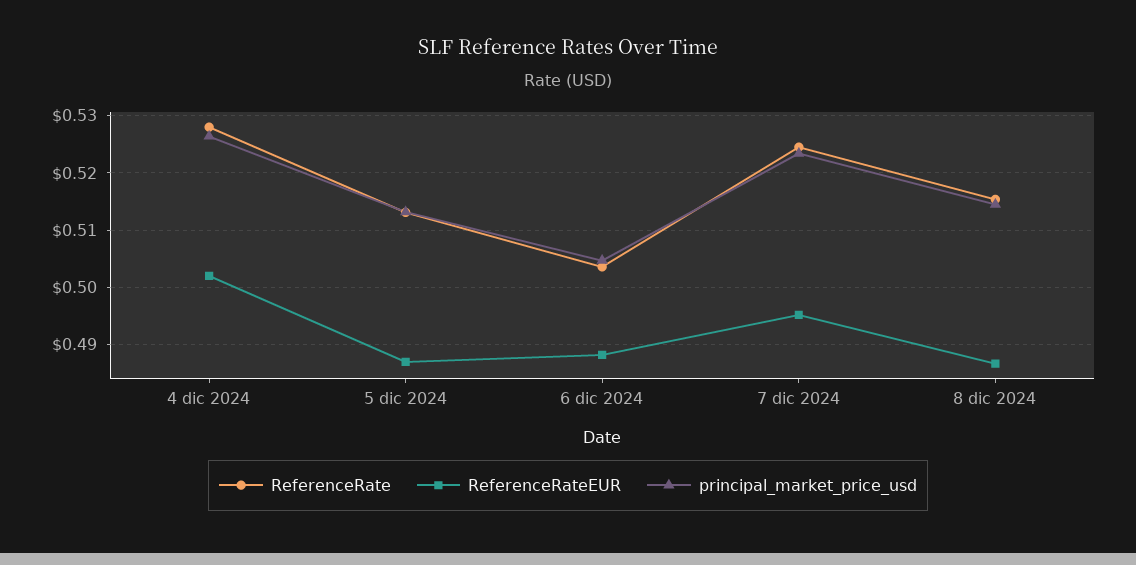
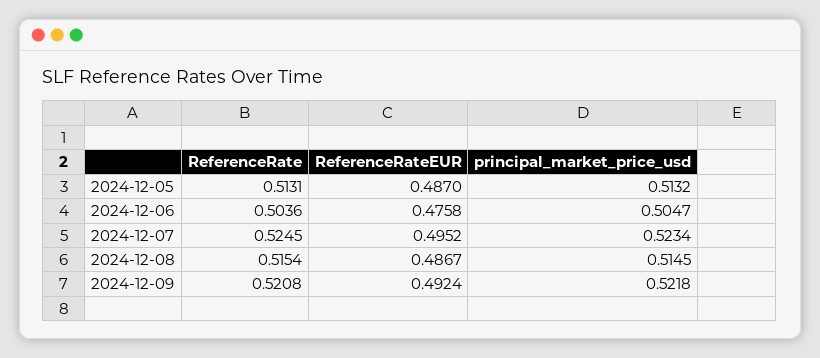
ReferenceRate, 4 dic 2024: 0.528 -> none
ReferenceRateEUR, 4 dic 2024: 0.502 -> none
principal_market_price_usd, 4 dic 2024: 0.526 -> none
ReferenceRateEUR, 6 dic 2024: 0.488 -> 0.4758
ReferenceRate, 2024-12-09: none -> 0.5208
ReferenceRateEUR, 2024-12-09: none -> 0.4924
principal_market_price_usd, 2024-12-09: none -> 0.5218

